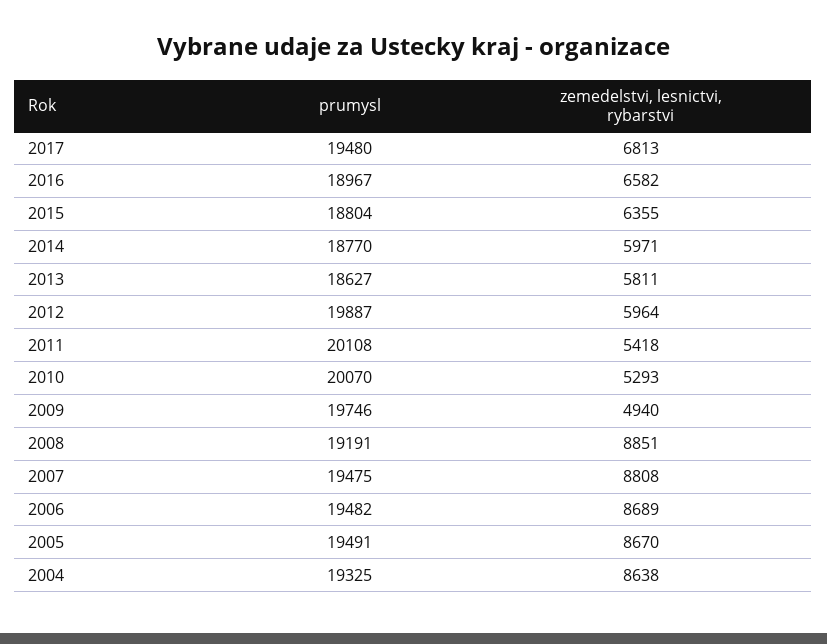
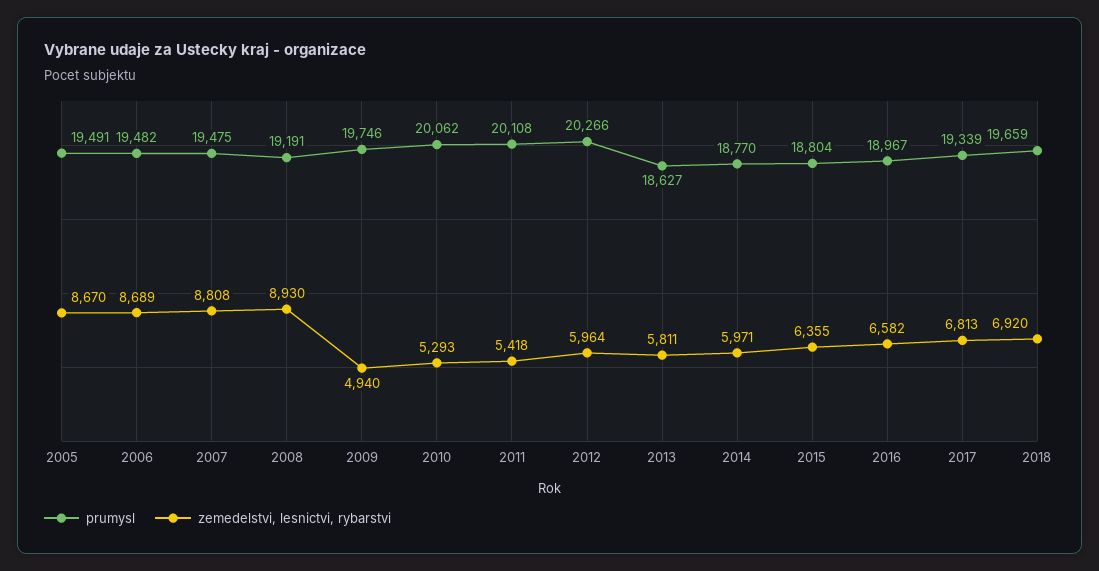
prumysl, 2017: 19480 -> 19339
prumysl, 2012: 19887 -> 20266
prumysl, 2010: 20070 -> 20062
zemedelstvi, lesnictvi, rybarstvi, 2008: 8851 -> 8930
prumysl, 2004: 19325 -> none
zemedelstvi, lesnictvi, rybarstvi, 2004: 8638 -> none
prumysl, 2018: none -> 19659
zemedelstvi, lesnictvi, rybarstvi, 2018: none -> 6920

